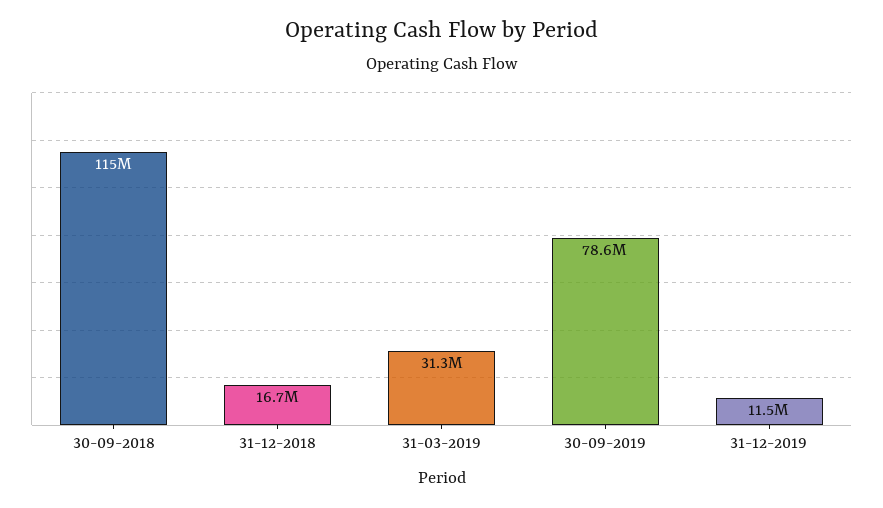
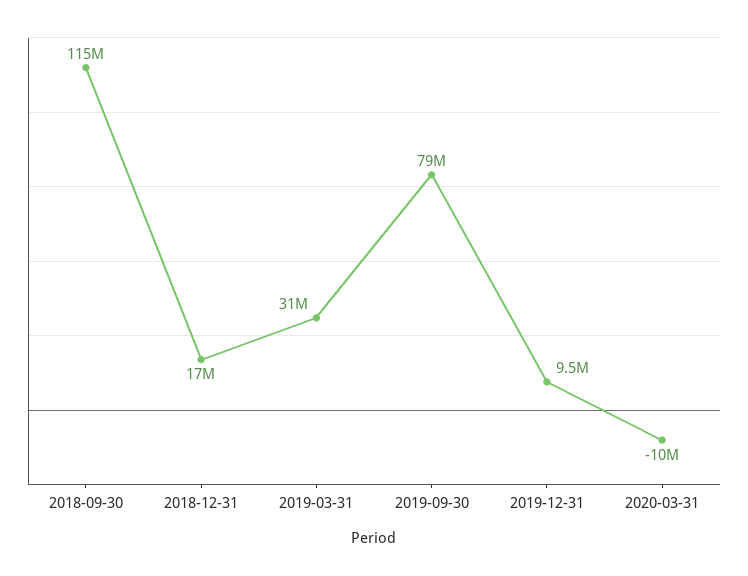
31-12-2019: 11500000 -> 9500000
2020-03-31: none -> -10000000

